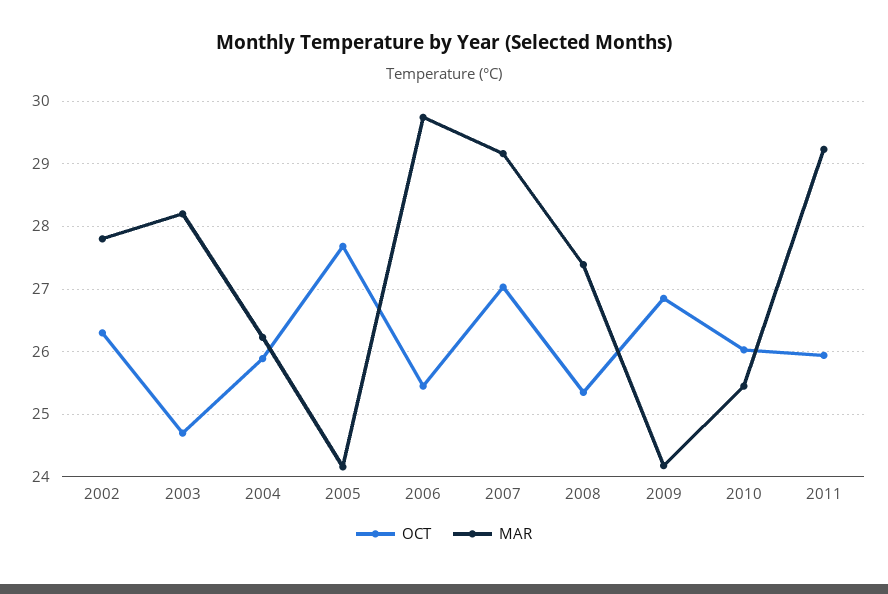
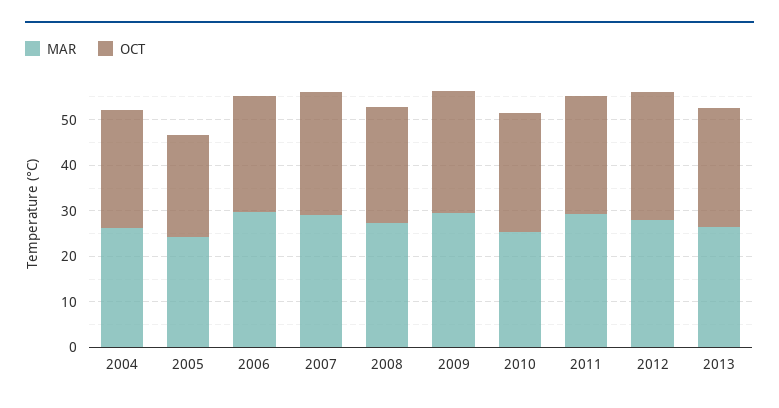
OCT, 2002: 26.3 -> none
MAR, 2002: 27.8 -> none
OCT, 2003: 24.7 -> none
MAR, 2003: 28.2 -> none
OCT, 2005: 27.7 -> 22
MAR, 2009: 24.2 -> 30
MAR, 2012: none -> 28
OCT, 2012: none -> 28
MAR, 2013: none -> 26
OCT, 2013: none -> 26

